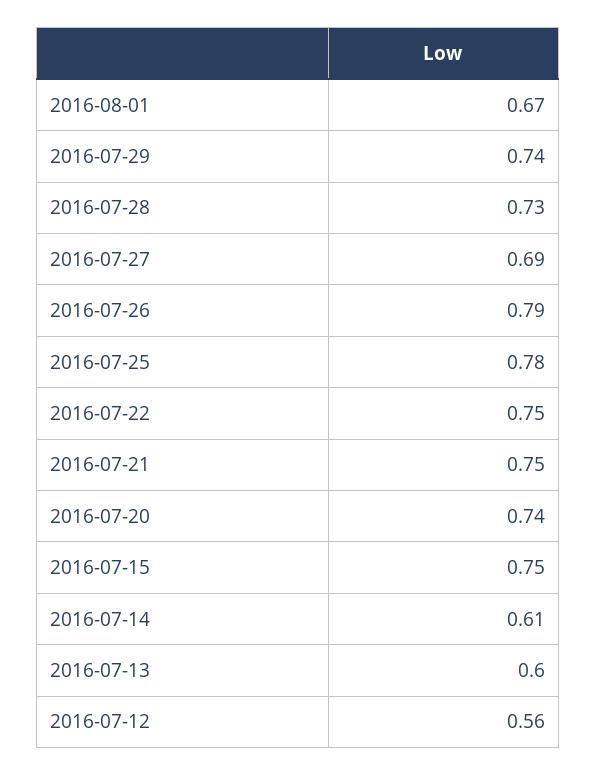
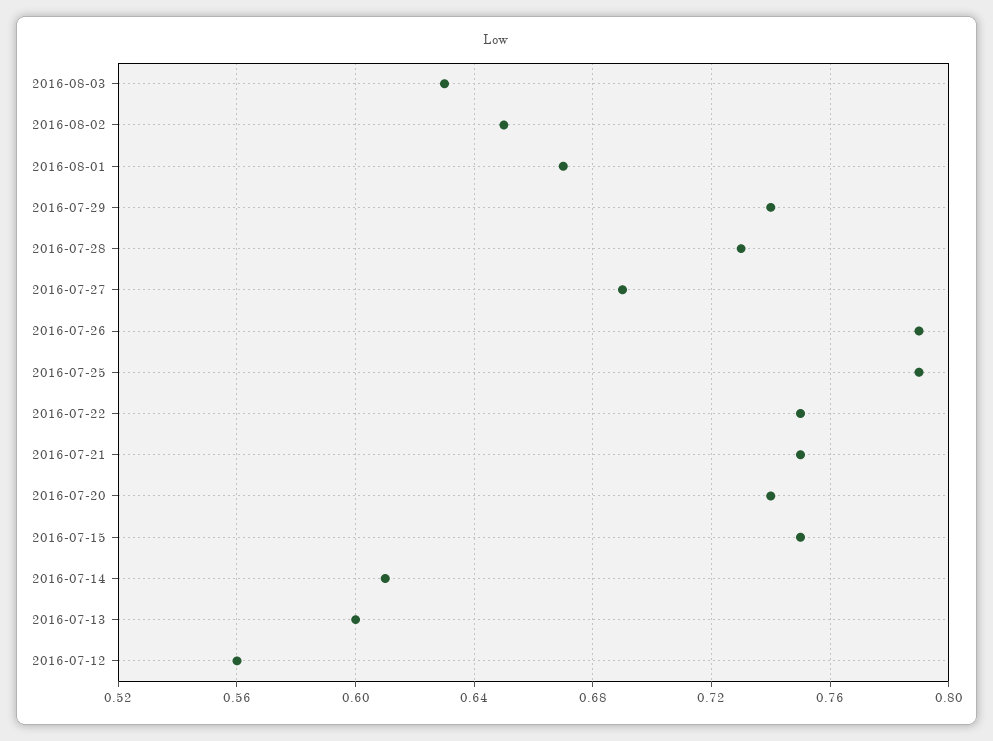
2016-07-25: 0.78 -> 0.79
2016-08-03: none -> 0.63
2016-08-02: none -> 0.65

